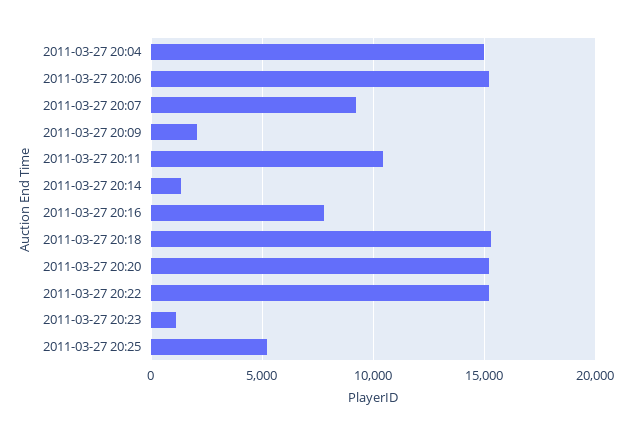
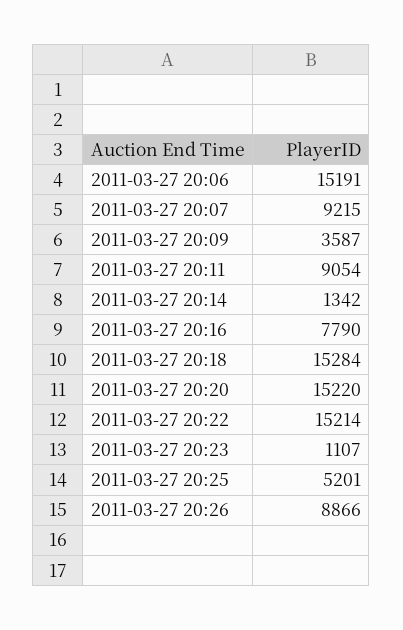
2011-03-27 20:04: 15000 -> none
2011-03-27 20:09: 2000 -> 3587
2011-03-27 20:11: 10500 -> 9054
2011-03-27 20:26: none -> 8866

